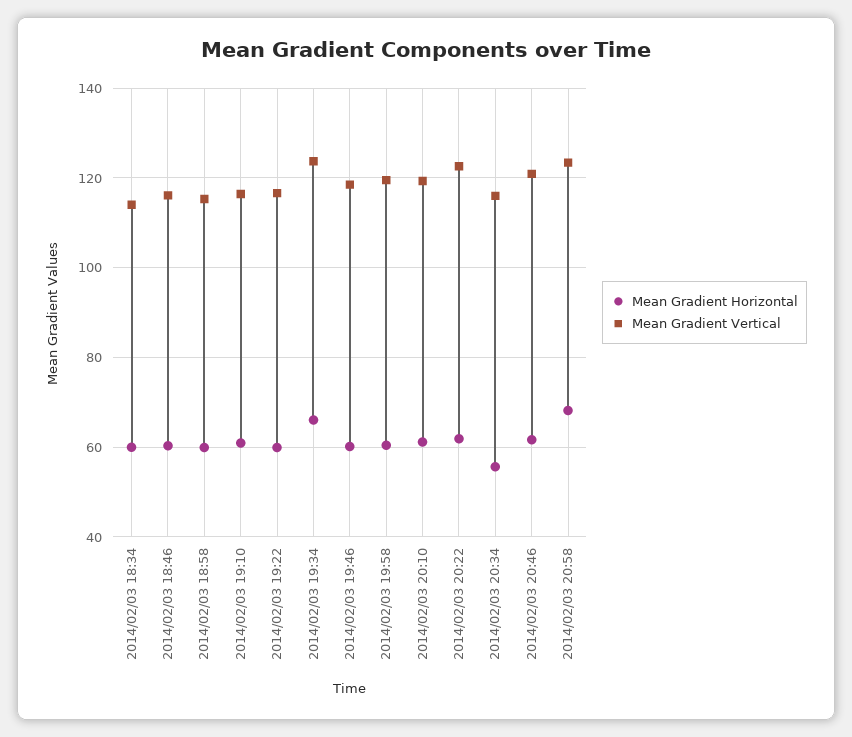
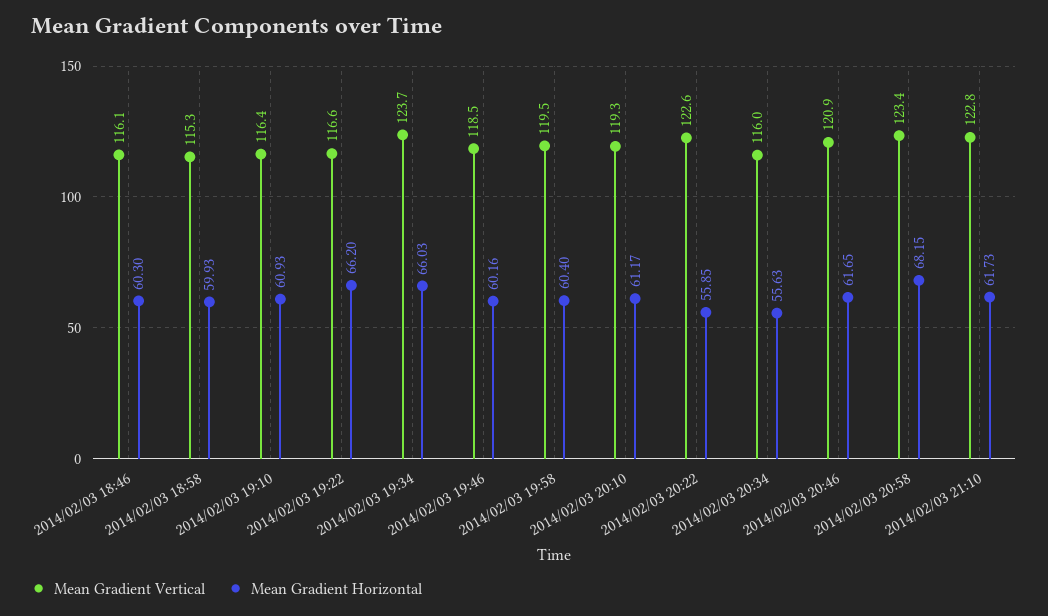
Mean Gradient Horizontal, 2014/02/03 18:34: 60 -> none
Mean Gradient Vertical, 2014/02/03 18:34: 114 -> none
Mean Gradient Horizontal, 2014/02/03 19:22: 60 -> 66.2
Mean Gradient Horizontal, 2014/02/03 20:22: 62 -> 55.85
Mean Gradient Vertical, 2014/02/03 21:10: none -> 122.8
Mean Gradient Horizontal, 2014/02/03 21:10: none -> 61.73

